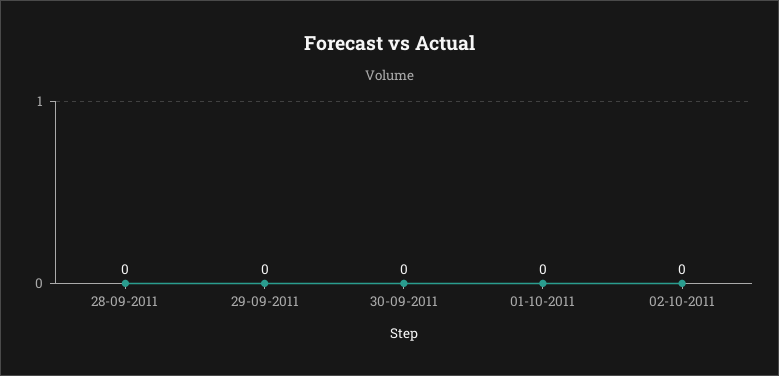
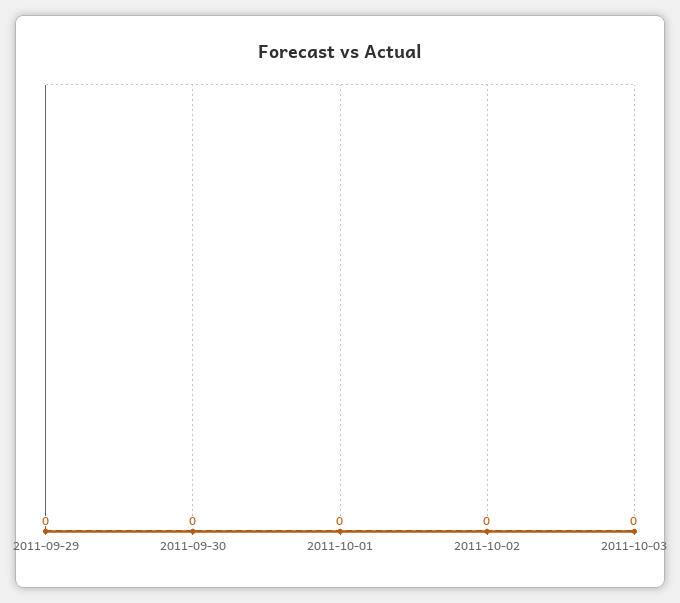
28-09-2011: 0 -> none
2011-10-03: none -> 0

